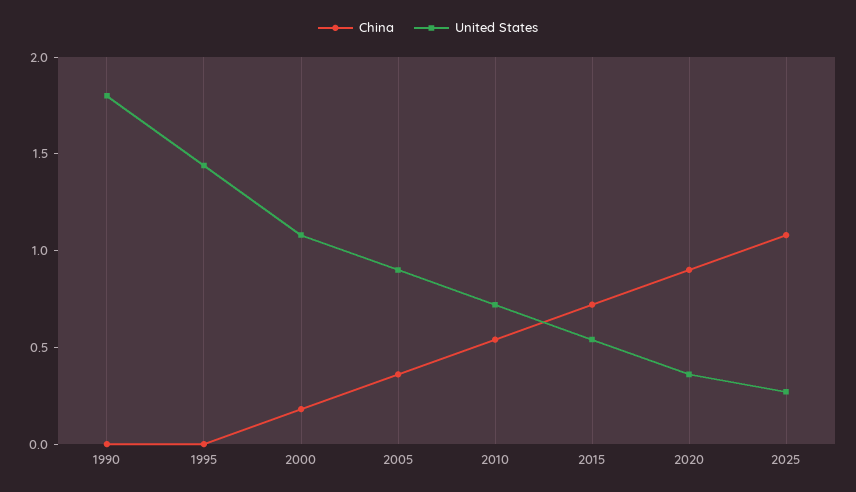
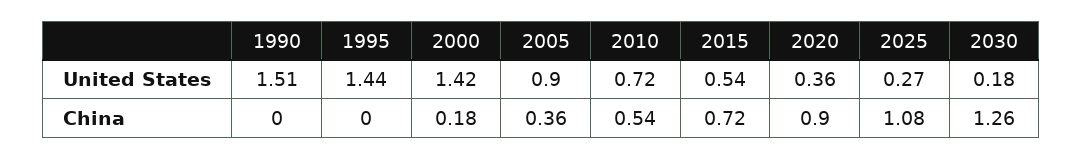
United States, 1990: 1.8 -> 1.51
United States, 2000: 1.1 -> 1.42
United States, 2030: none -> 0.18
China, 2030: none -> 1.26

